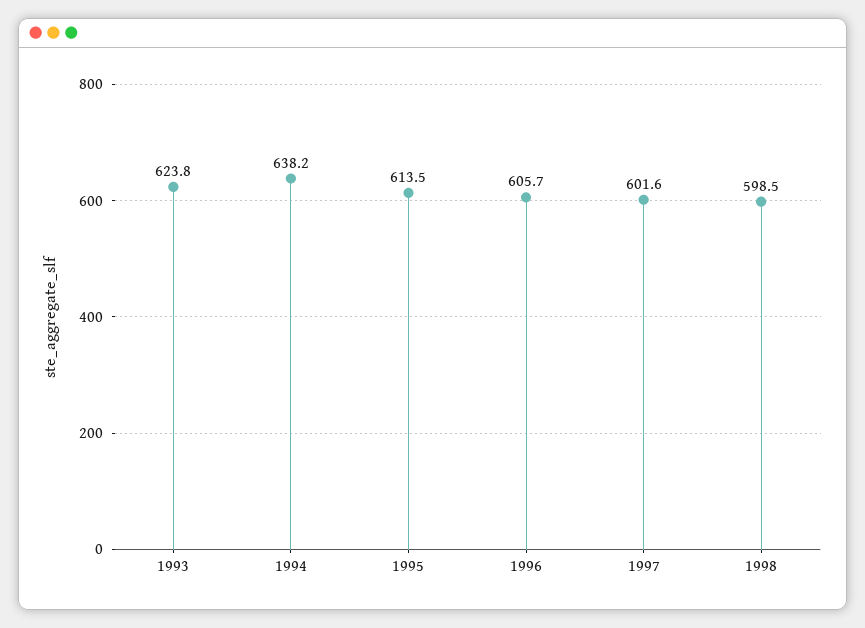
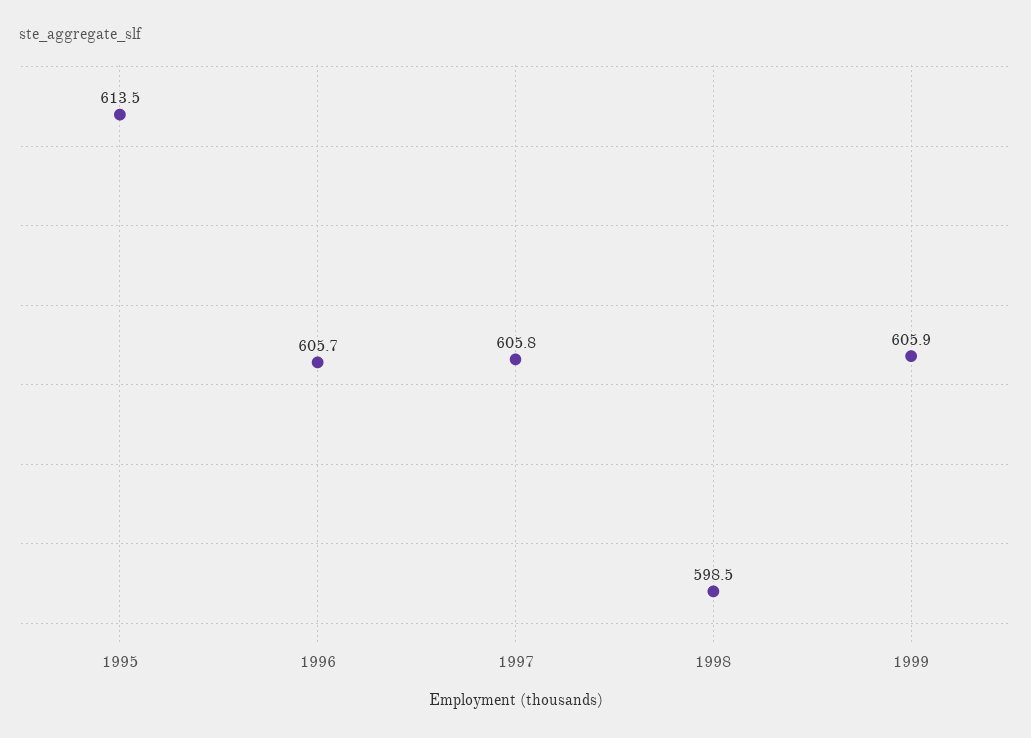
1993: 623.8 -> none
1994: 638.2 -> none
1997: 601.6 -> 605.8
1999: none -> 605.9

